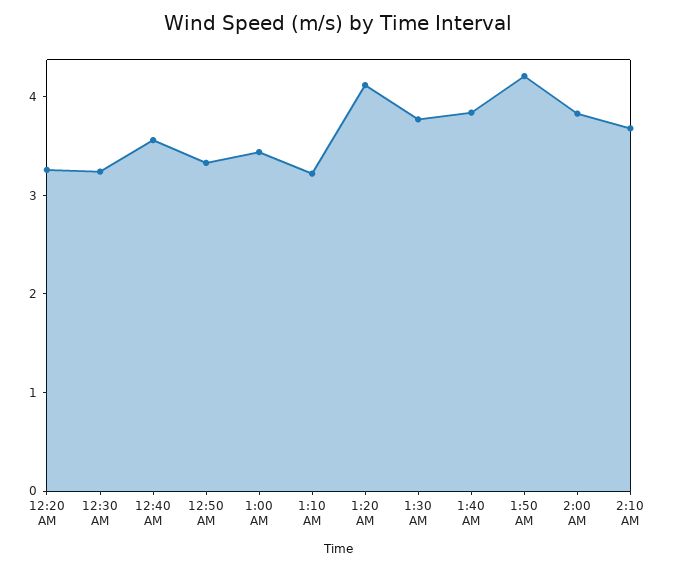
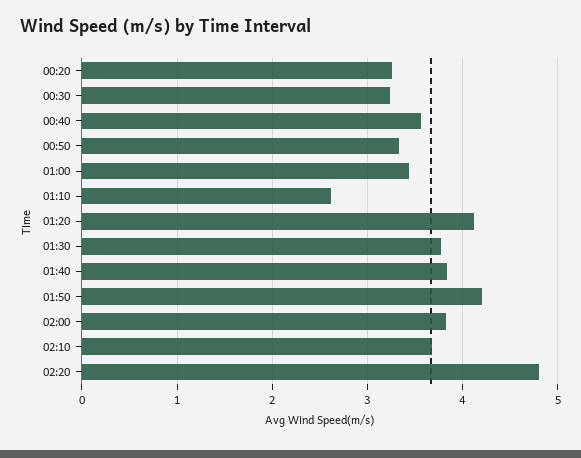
1:10 AM: 3.2 -> 2.6
02:20: none -> 4.8

